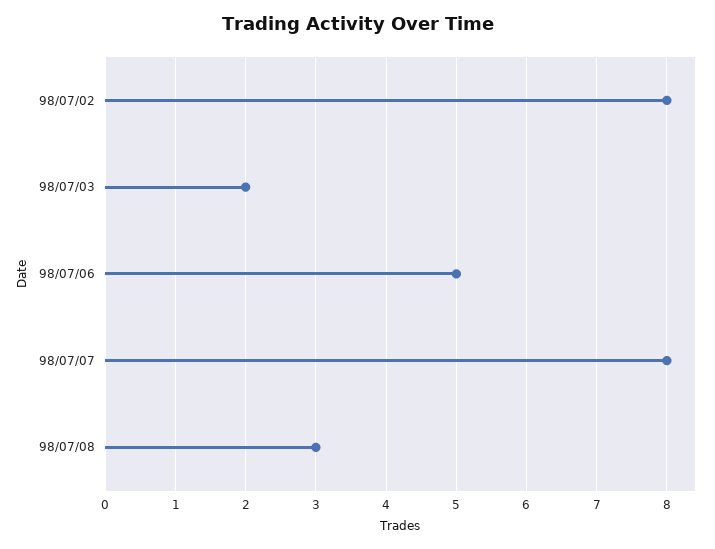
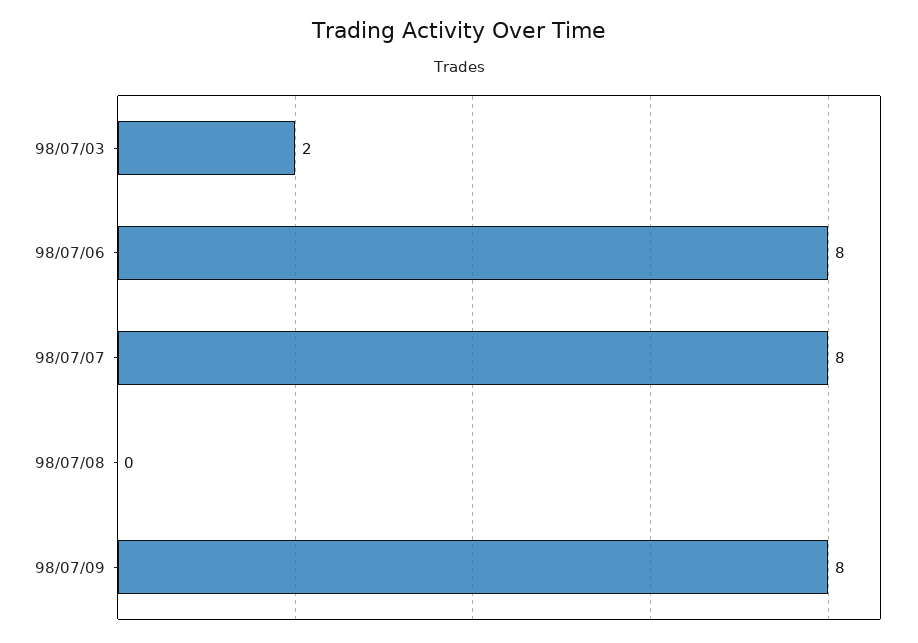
98/07/02: 8 -> none
98/07/06: 5 -> 8
98/07/08: 3 -> 0
98/07/09: none -> 8

